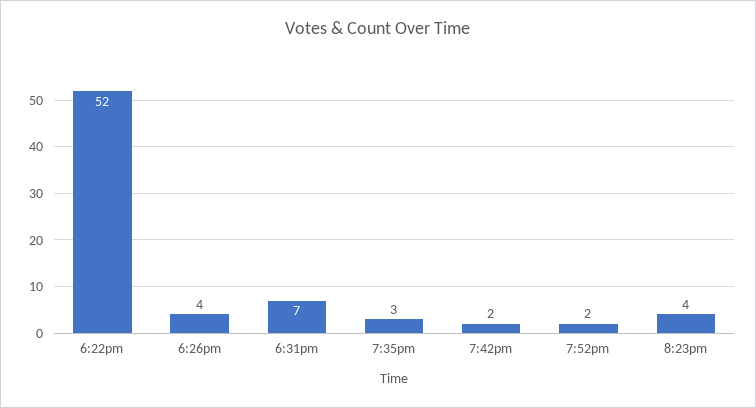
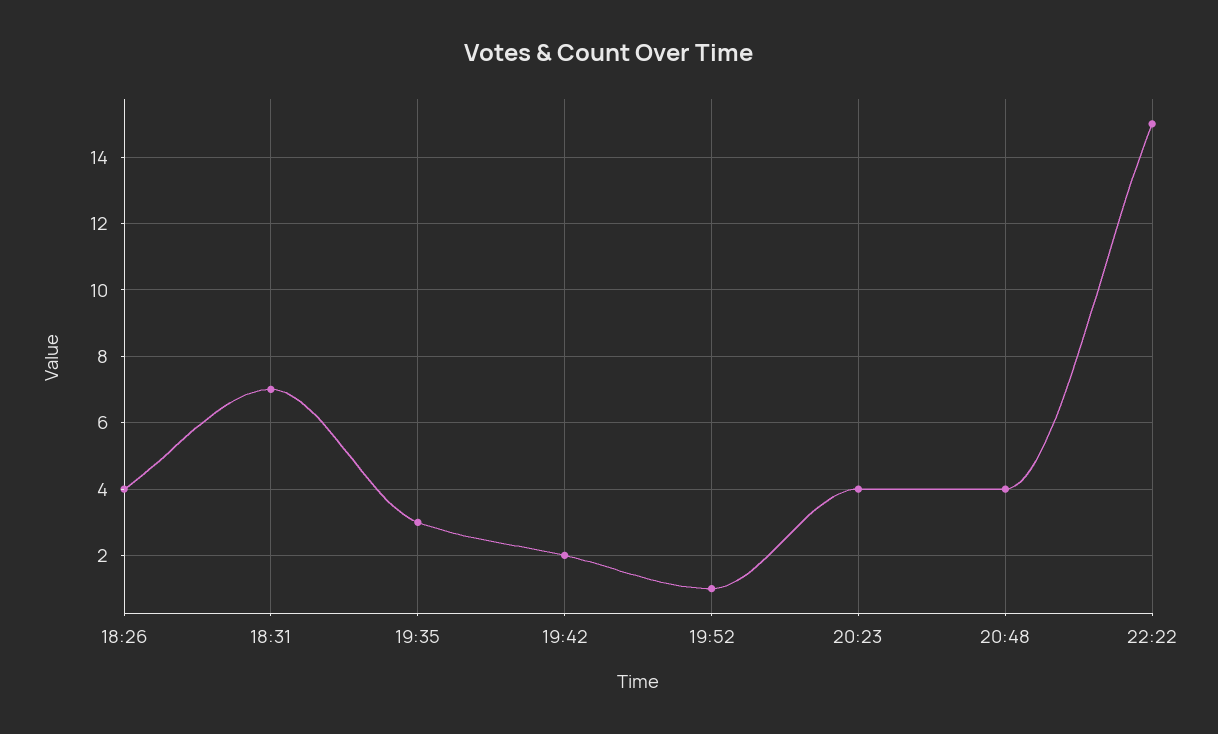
6:22pm: 52 -> none
7:52pm: 2 -> 1
20:48: none -> 4
22:22: none -> 15

